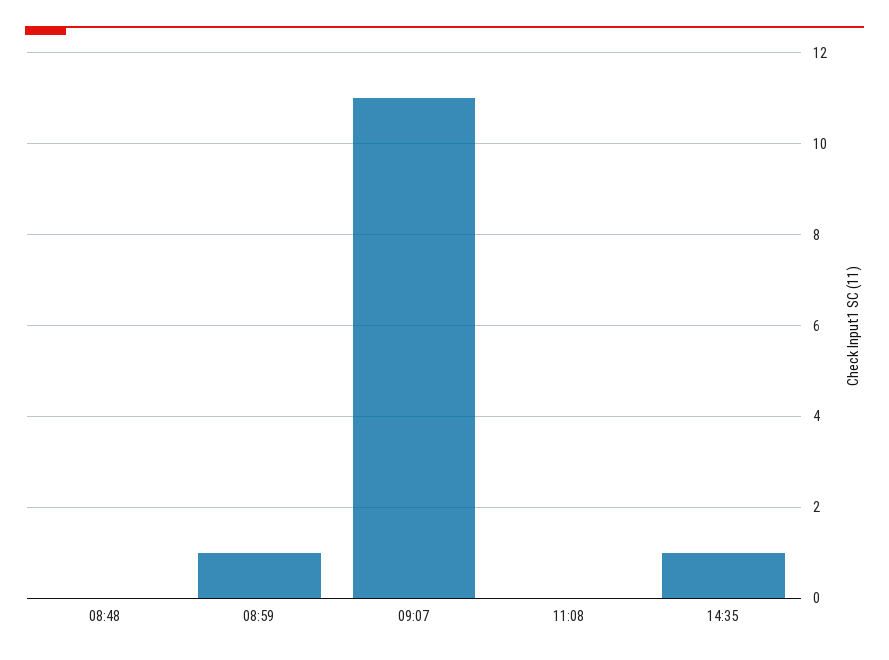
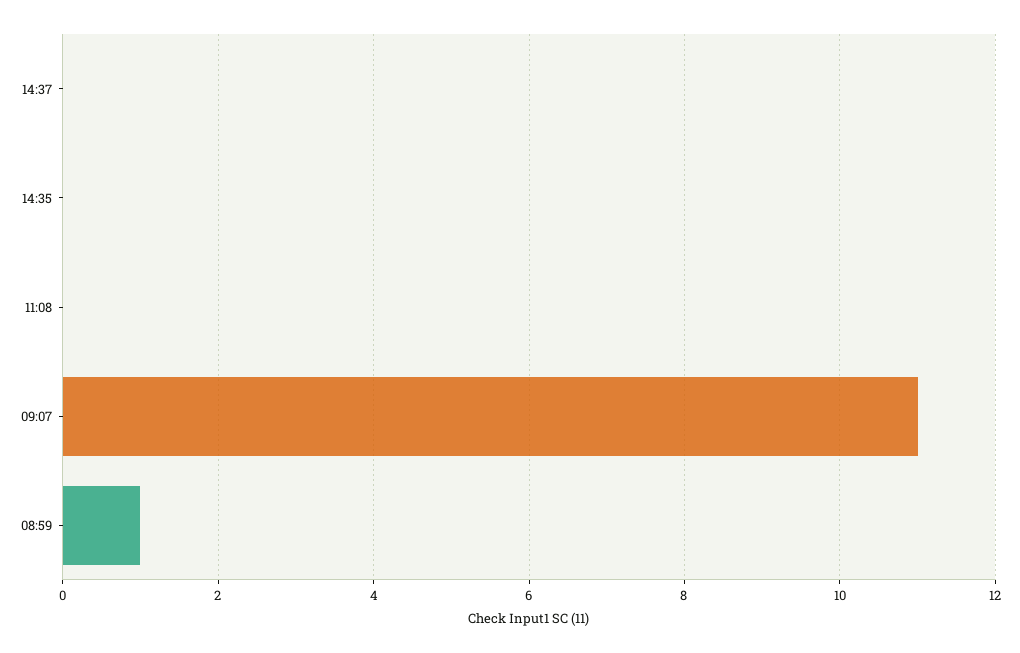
08:48: 0 -> none
14:35: 1 -> 0
14:37: none -> 0

